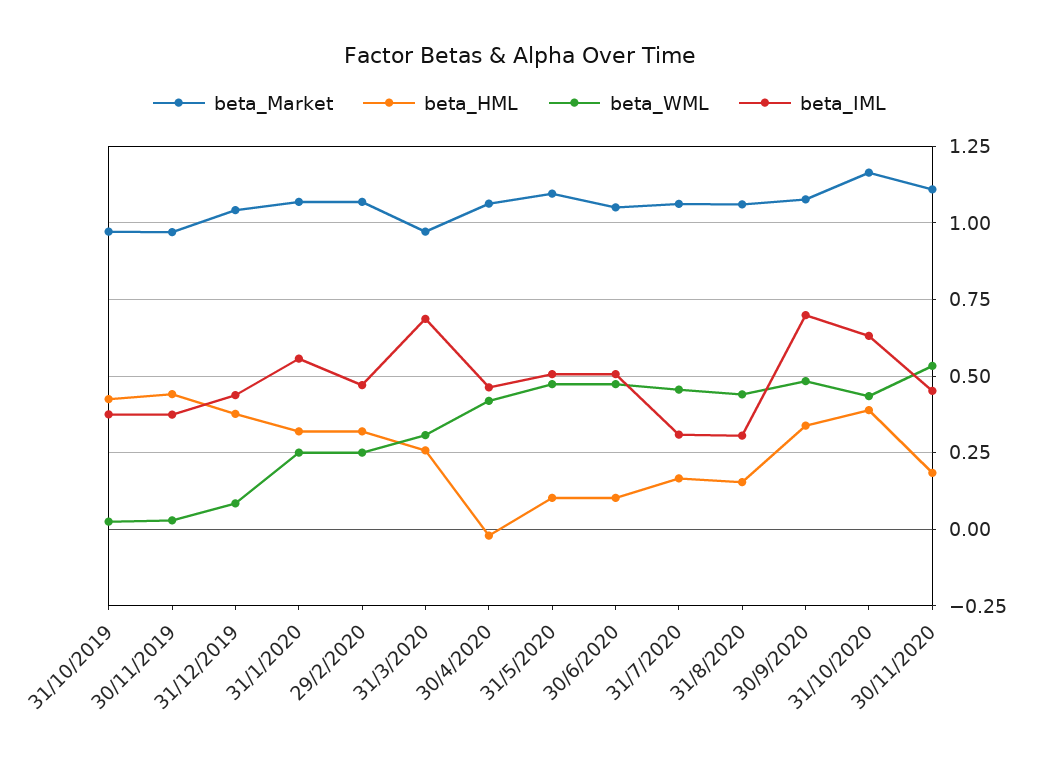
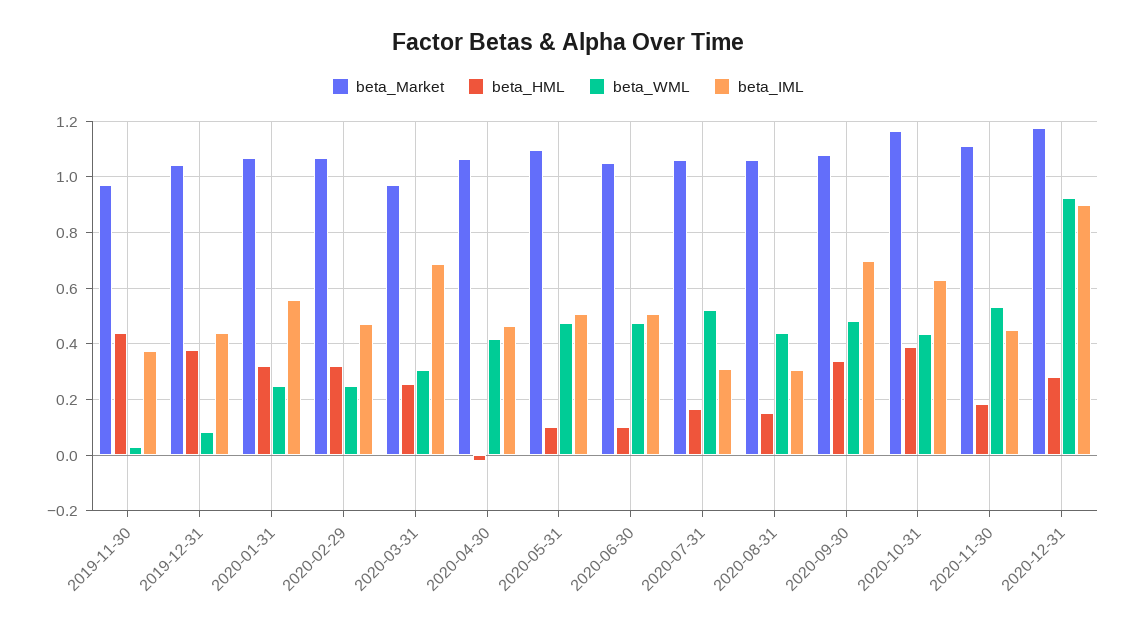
beta_Market, 31/10/2019: 0.975 -> none
beta_HML, 31/10/2019: 0.425 -> none
beta_WML, 31/10/2019: 0.025 -> none
beta_IML, 31/10/2019: 0.375 -> none
beta_WML, 31/7/2020: 0.45 -> 0.525
beta_Market, 2020-12-31: none -> 1.175
beta_HML, 2020-12-31: none -> 0.275
beta_WML, 2020-12-31: none -> 0.925
beta_IML, 2020-12-31: none -> 0.9

